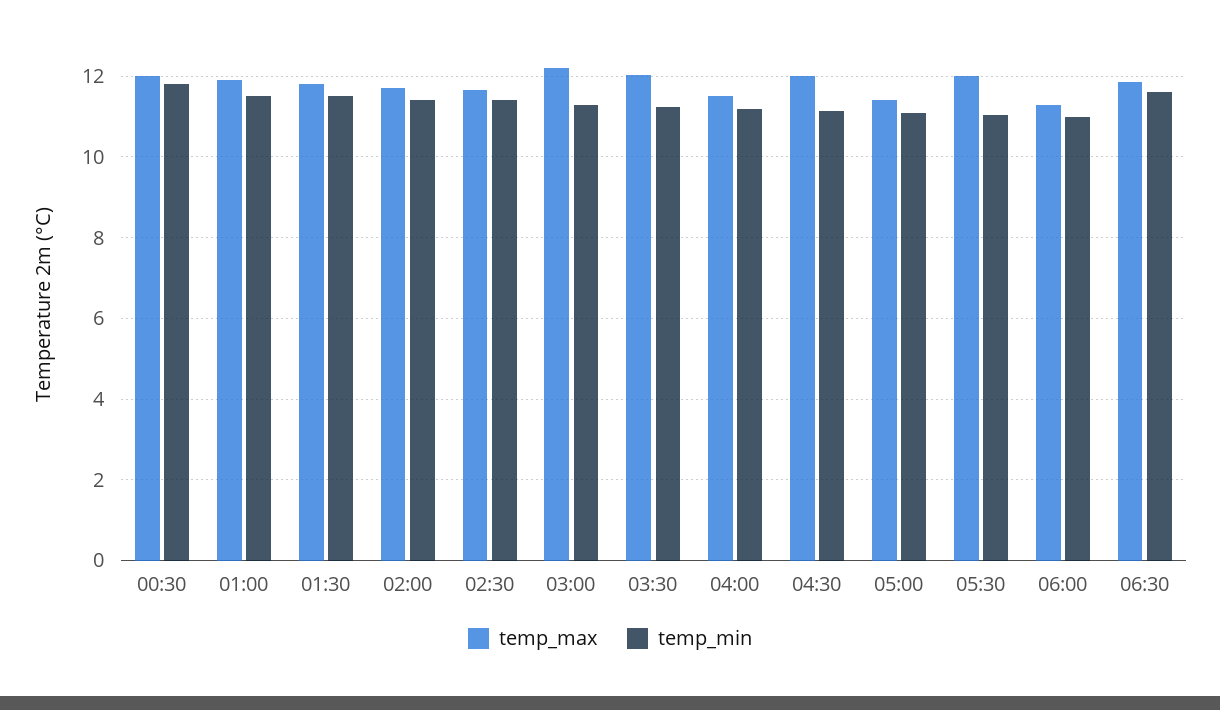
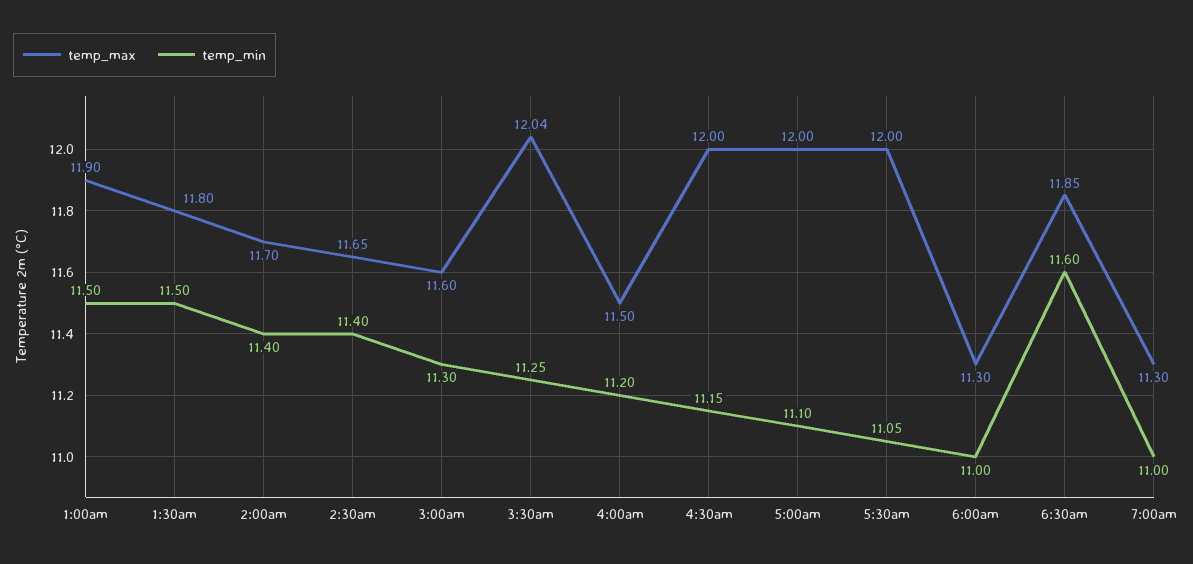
temp_max, 00:30: 12 -> none
temp_min, 00:30: 11.8 -> none
temp_max, 03:00: 12.2 -> 11.6
temp_max, 05:00: 11.4 -> 12
temp_max, 7:00am: none -> 11.3
temp_min, 7:00am: none -> 11

